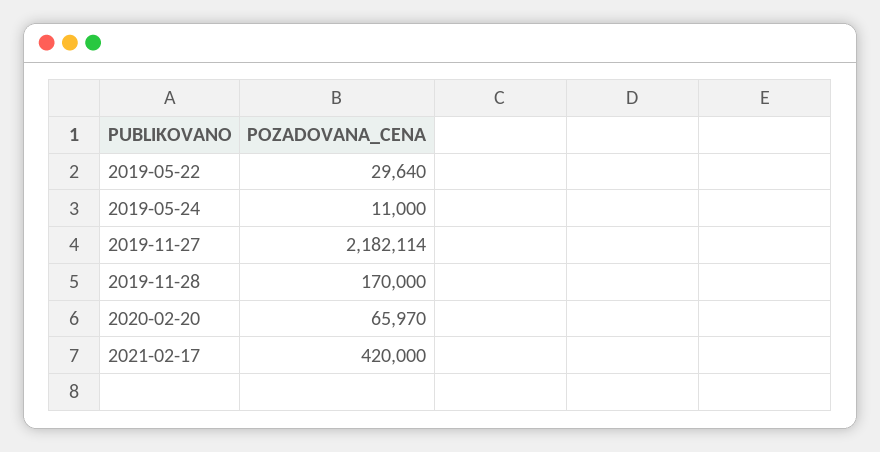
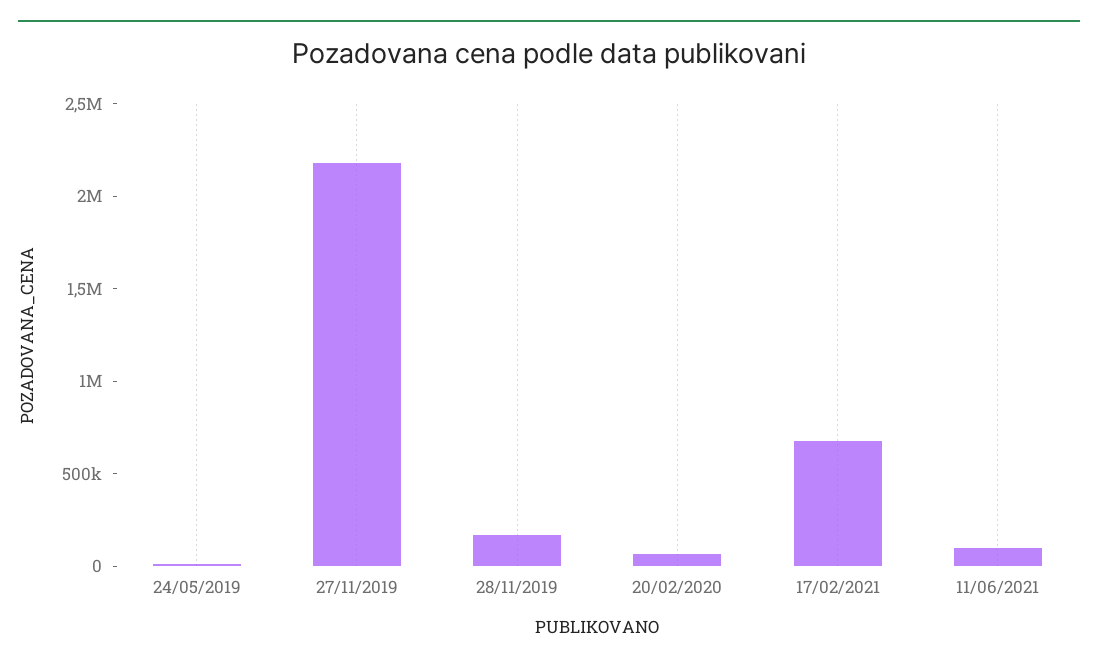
2019-05-22: 29640 -> none
2021-02-17: 420000 -> 700000
11/06/2021: none -> 100000

